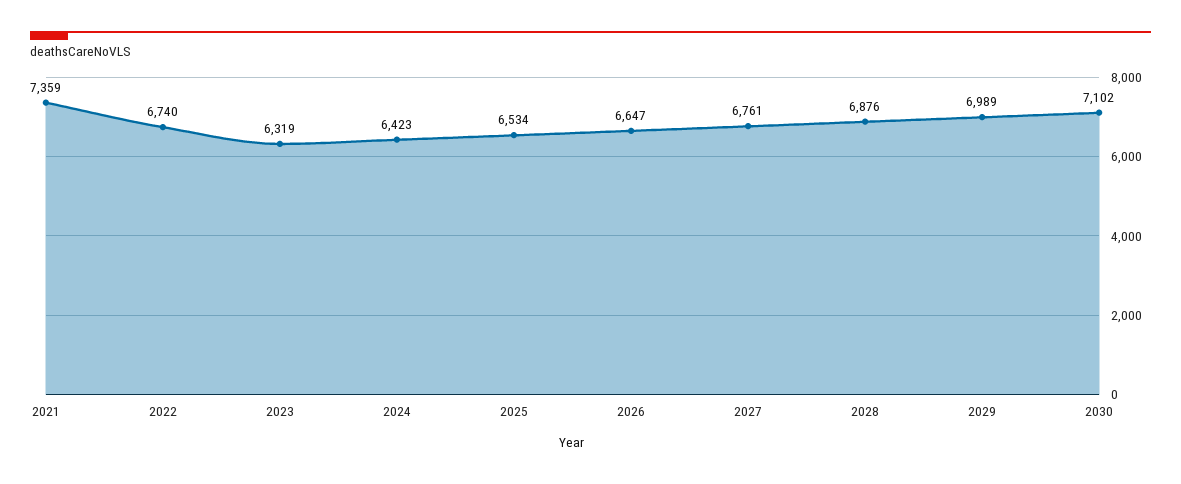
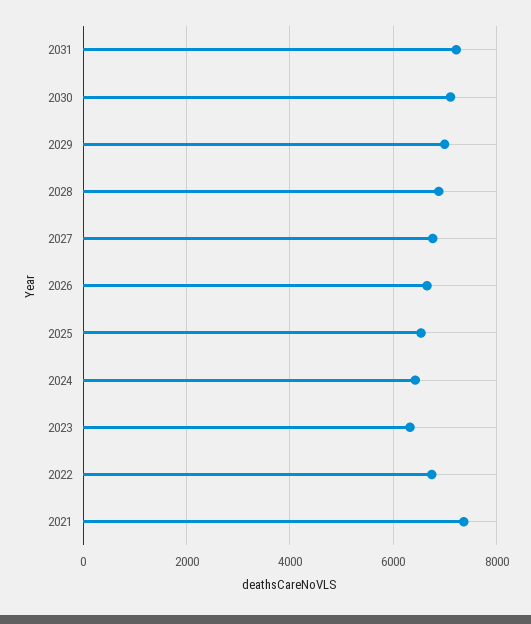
2031: none -> 7200

